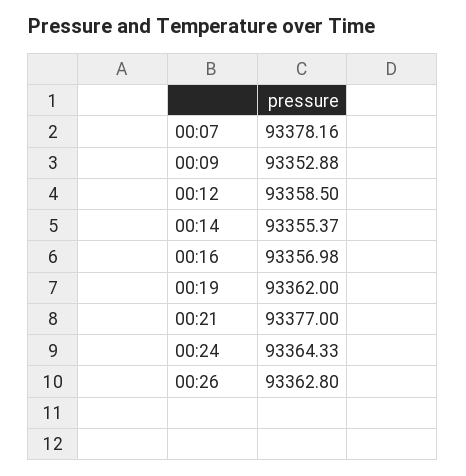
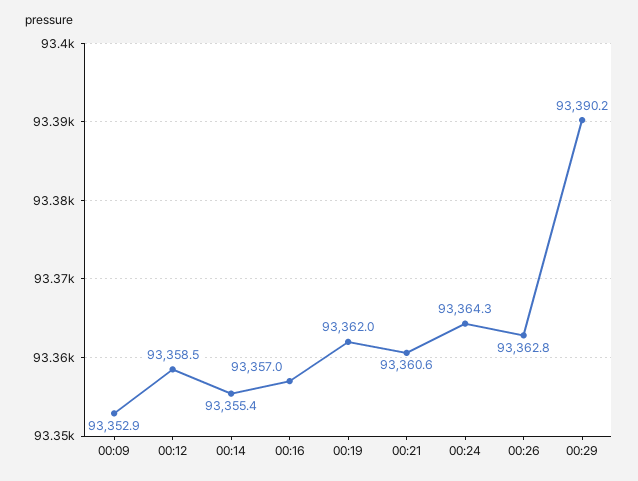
00:07: 93378.16 -> none
00:21: 93377 -> 93360.6
00:29: none -> 93390.2

